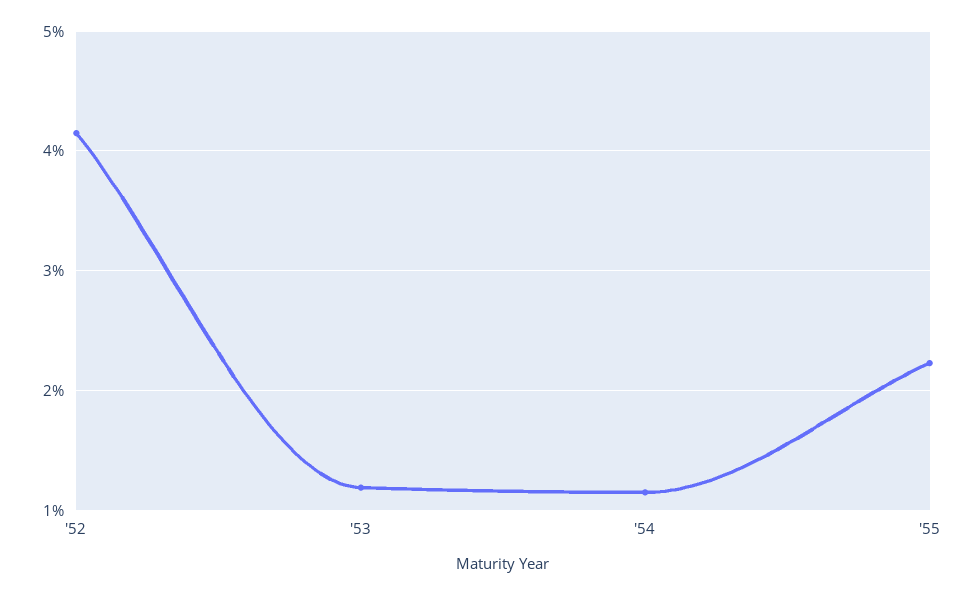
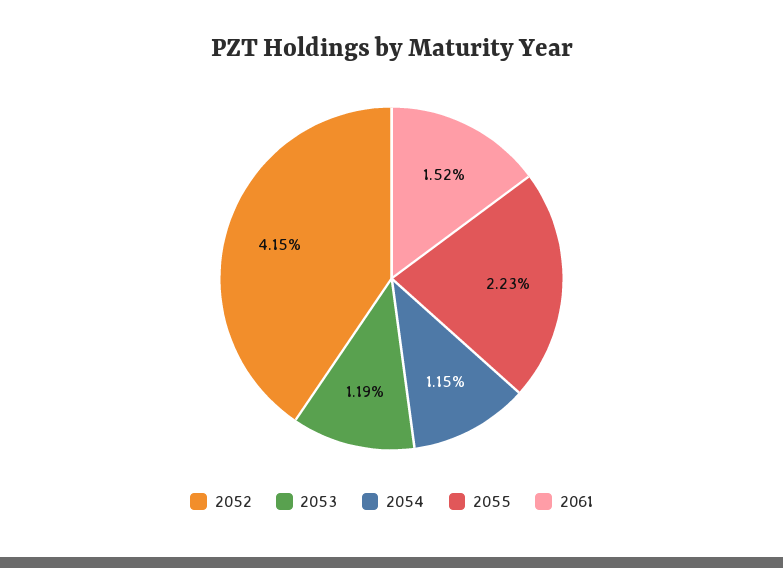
2061: none -> 1.52

